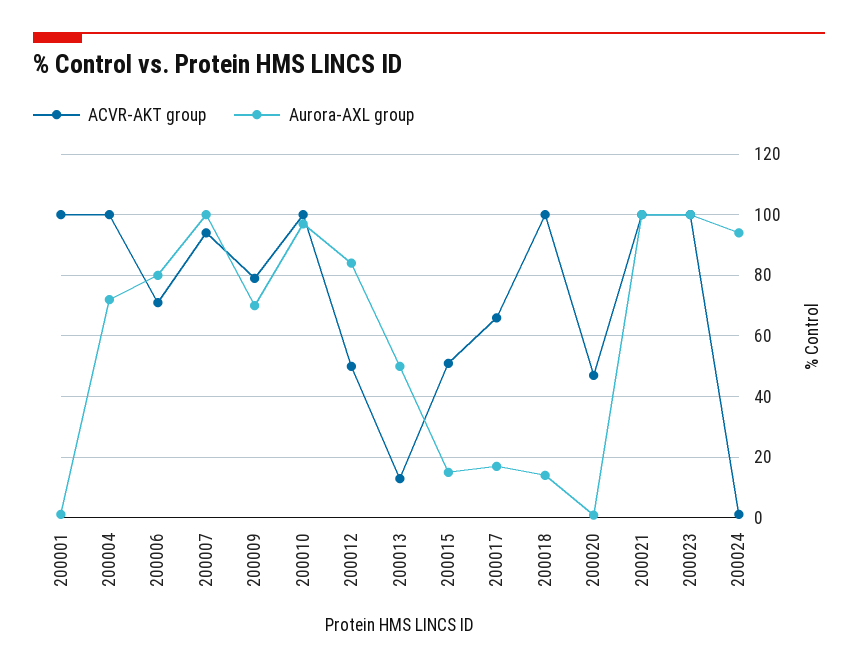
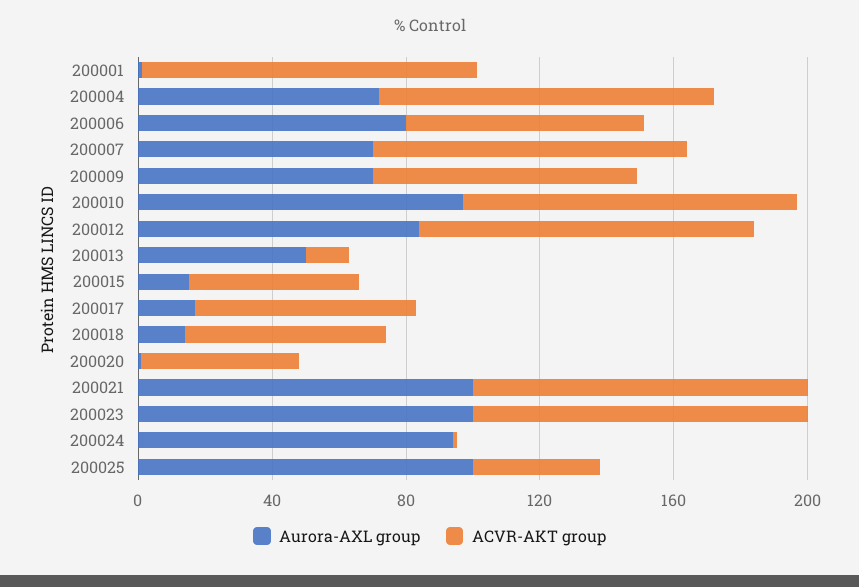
Aurora-AXL group, 200007: 100 -> 70
ACVR-AKT group, 200012: 50 -> 100
ACVR-AKT group, 200018: 100 -> 60
Aurora-AXL group, 200025: none -> 100
ACVR-AKT group, 200025: none -> 40

